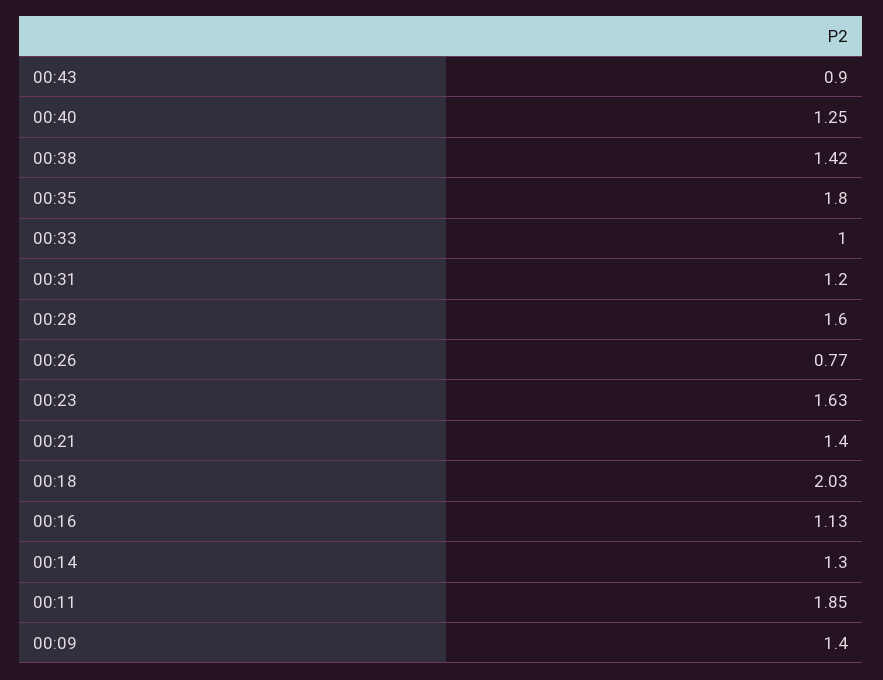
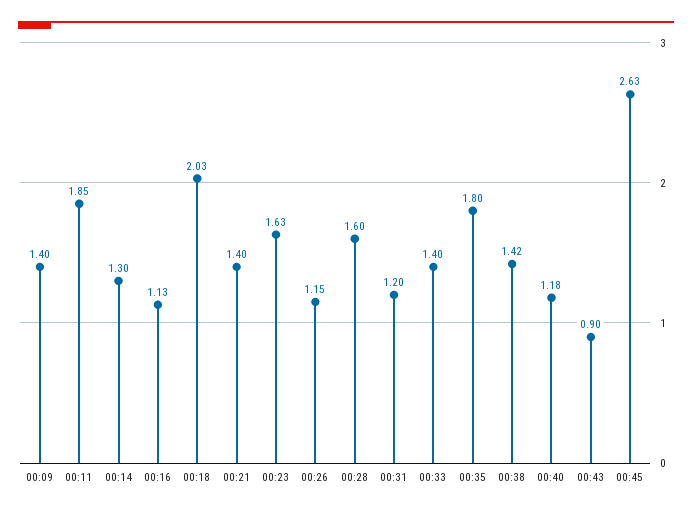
00:40: 1.25 -> 1.18
00:33: 1 -> 1.4
00:26: 0.77 -> 1.15
00:45: none -> 2.63

